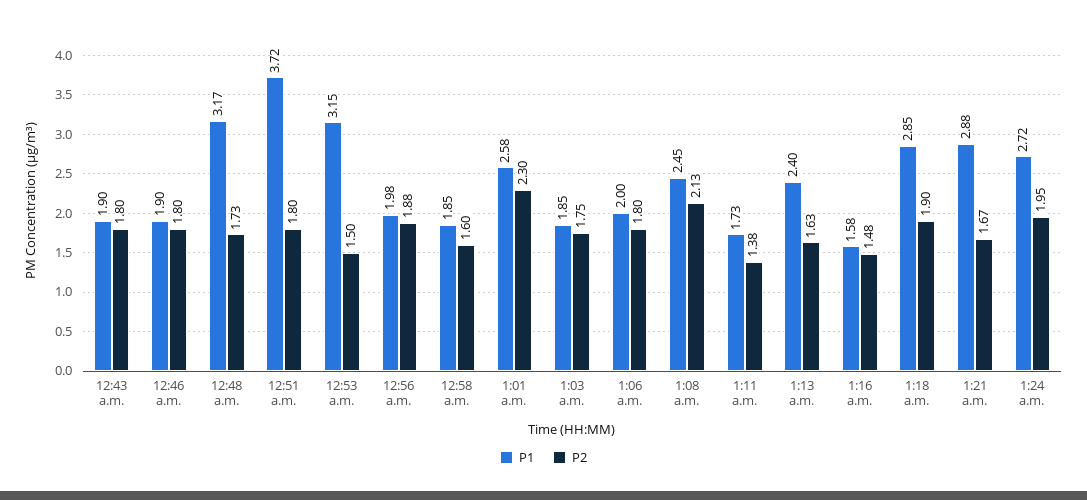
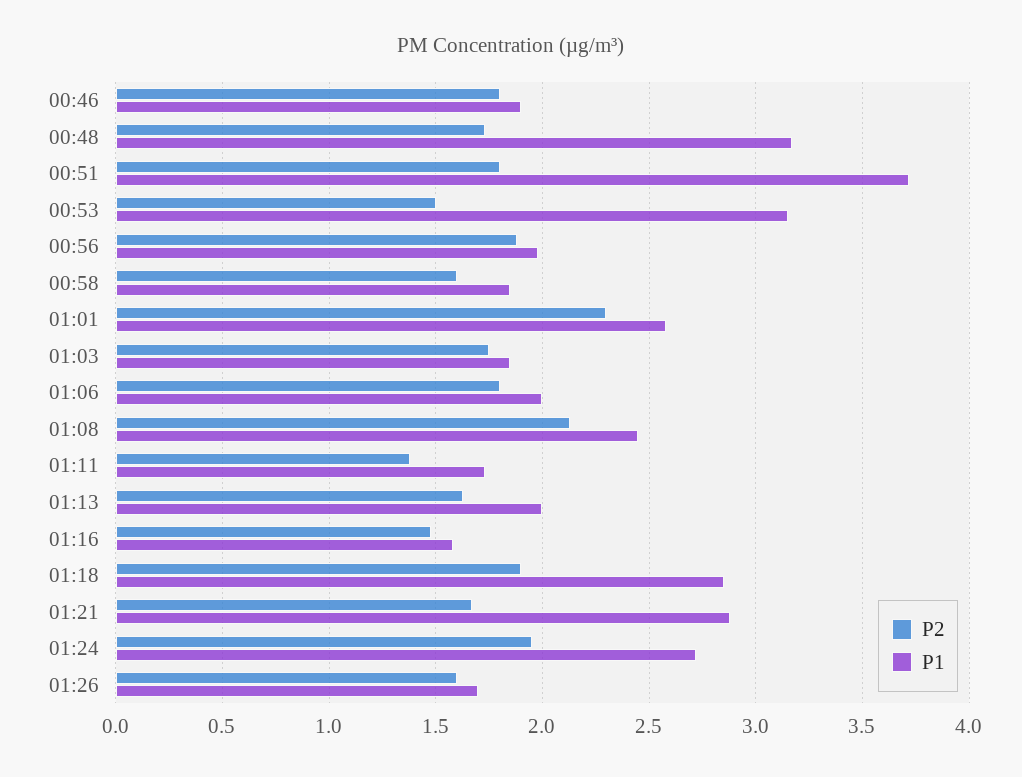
P1, 12:43 a.m.: 1.9 -> none
P2, 12:43 a.m.: 1.8 -> none
P1, 1:13 a.m.: 2.4 -> 2
P2, 01:26: none -> 1.6
P1, 01:26: none -> 1.7

